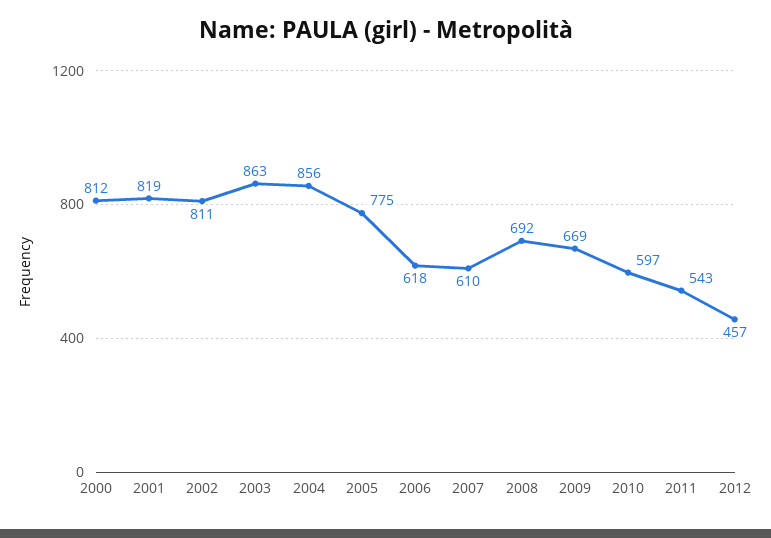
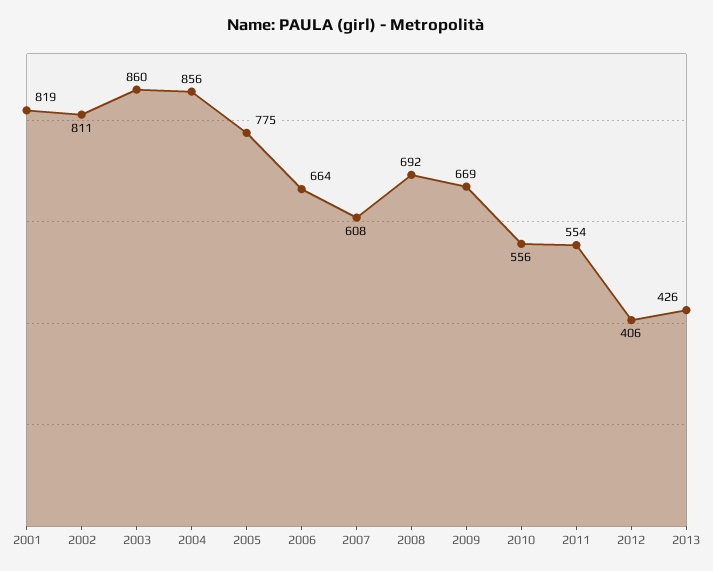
2000: 812 -> none
2003: 863 -> 860
2006: 618 -> 664
2007: 610 -> 608
2010: 597 -> 556
2011: 543 -> 554
2012: 457 -> 406
2013: none -> 426

